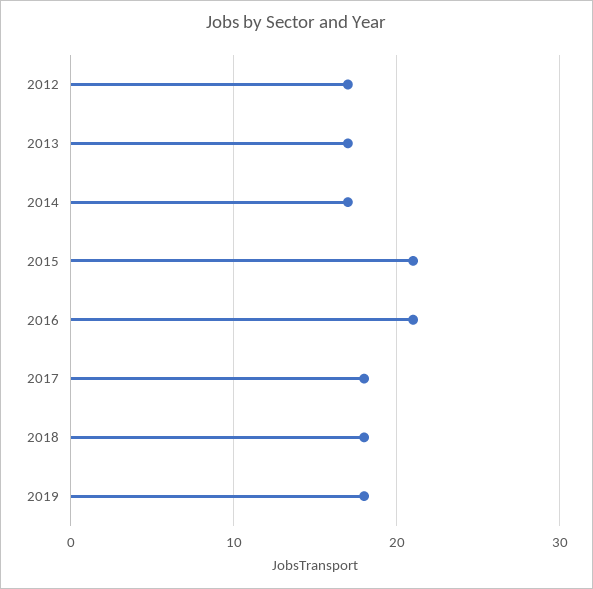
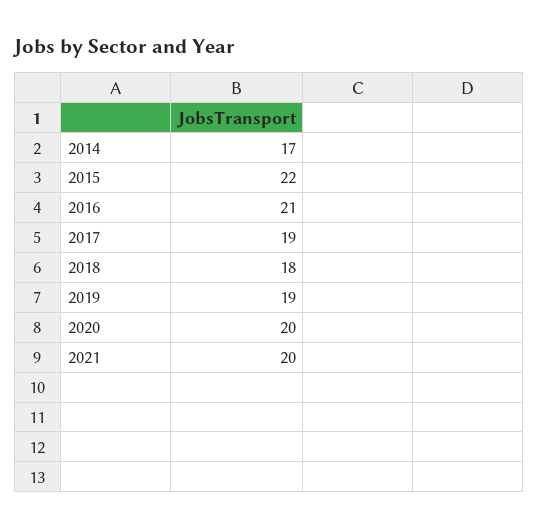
2012: 17 -> none
2013: 17 -> none
2015: 21 -> 22
2017: 18 -> 19
2019: 18 -> 19
2020: none -> 20
2021: none -> 20

